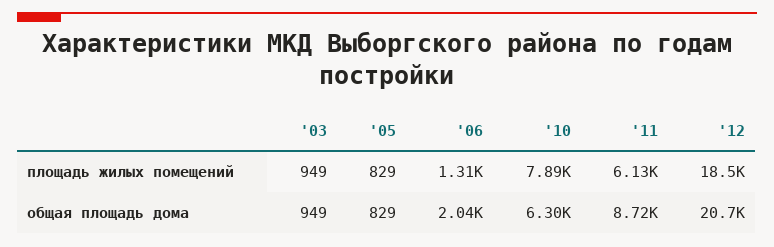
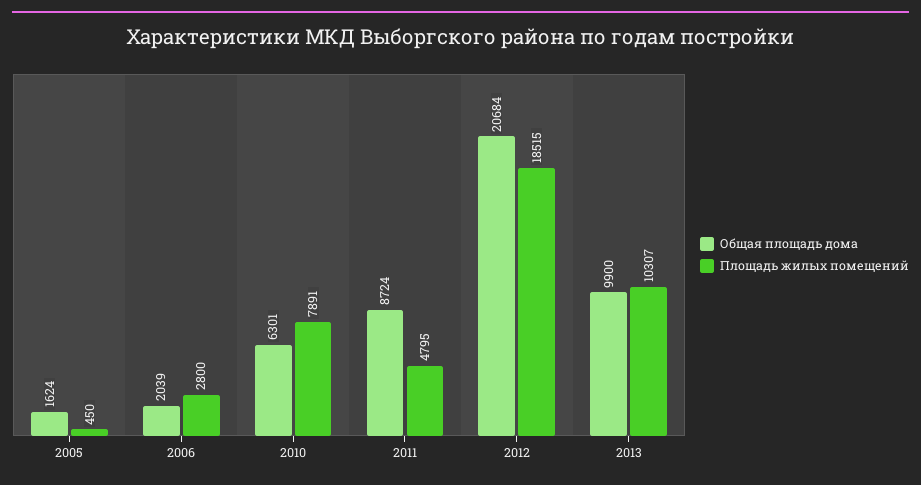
площадь жилых помещений, '03: 949 -> none
площадь жилых помещений, '05: 829 -> 450
площадь жилых помещений, '06: 1310 -> 2800
площадь жилых помещений, '11: 6130 -> 4795
общая площадь дома, '03: 949 -> none
общая площадь дома, '05: 829 -> 1624
общая площадь дома, 2013: none -> 9900
площадь жилых помещений, 2013: none -> 10307

